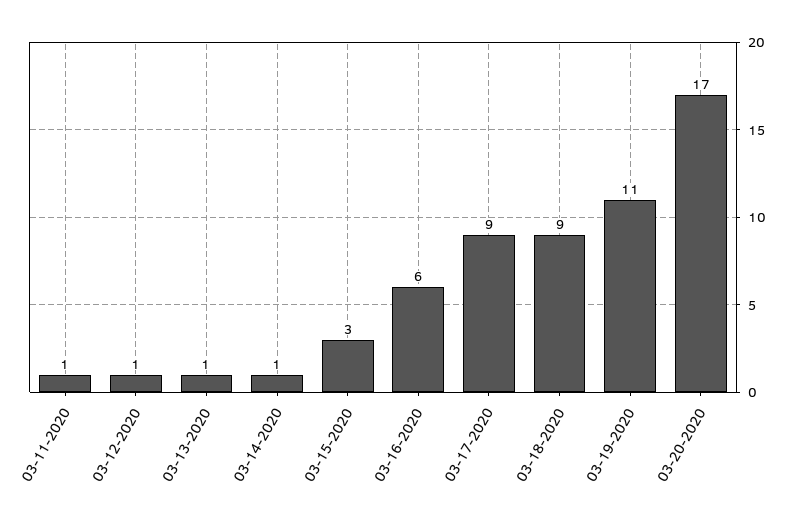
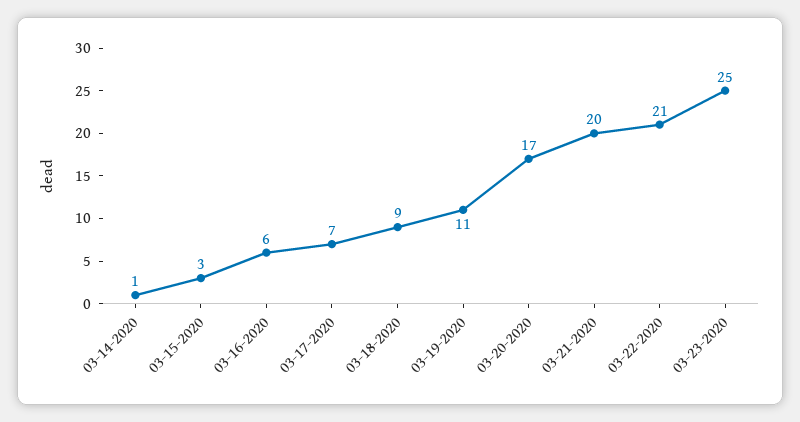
03-11-2020: 1 -> none
03-12-2020: 1 -> none
03-13-2020: 1 -> none
03-17-2020: 9 -> 7
03-21-2020: none -> 20
03-22-2020: none -> 21
03-23-2020: none -> 25

